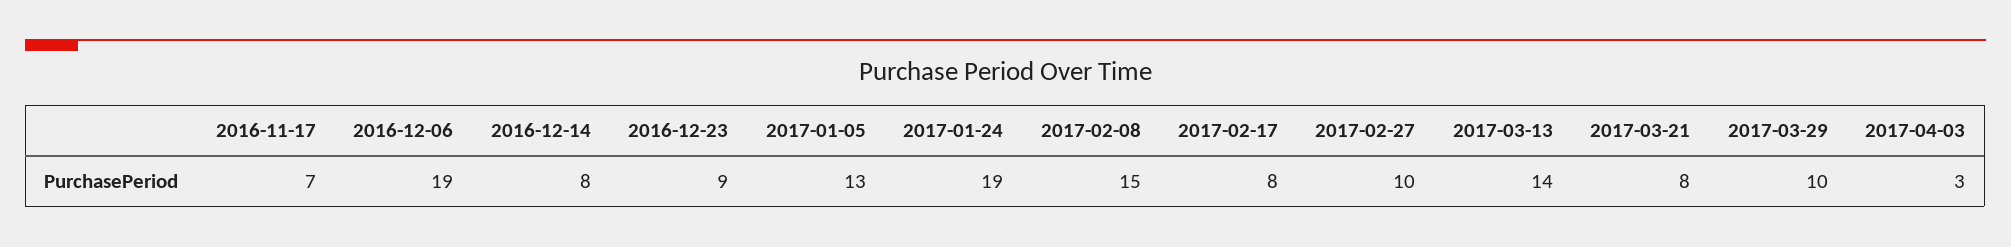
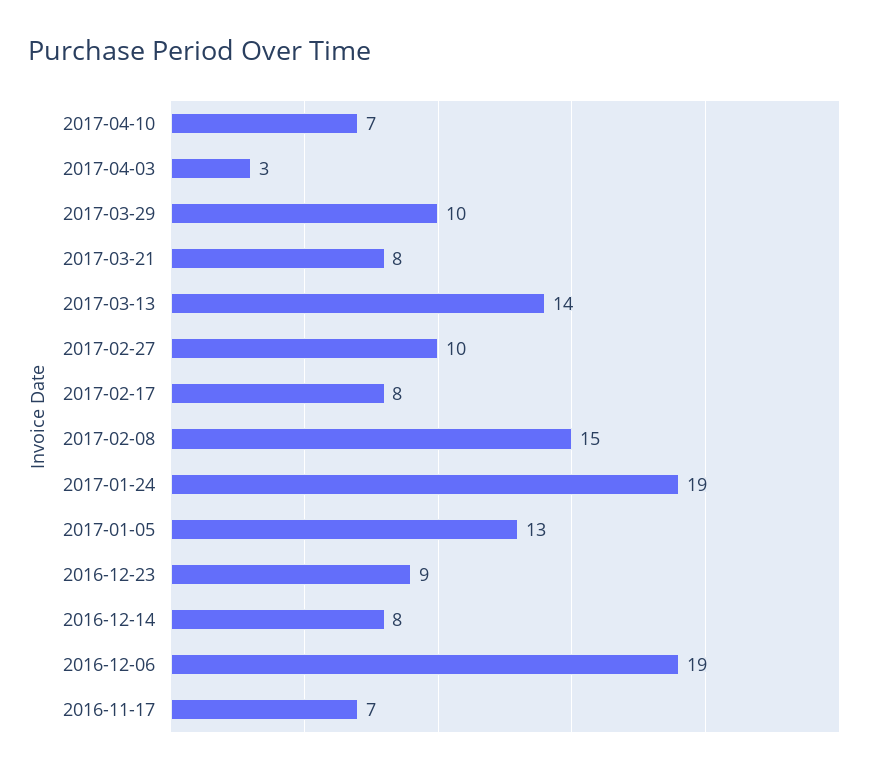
2017-04-10: none -> 7

